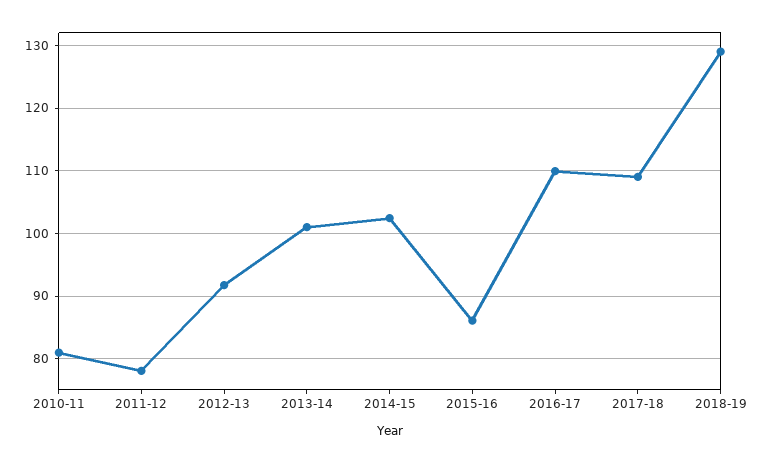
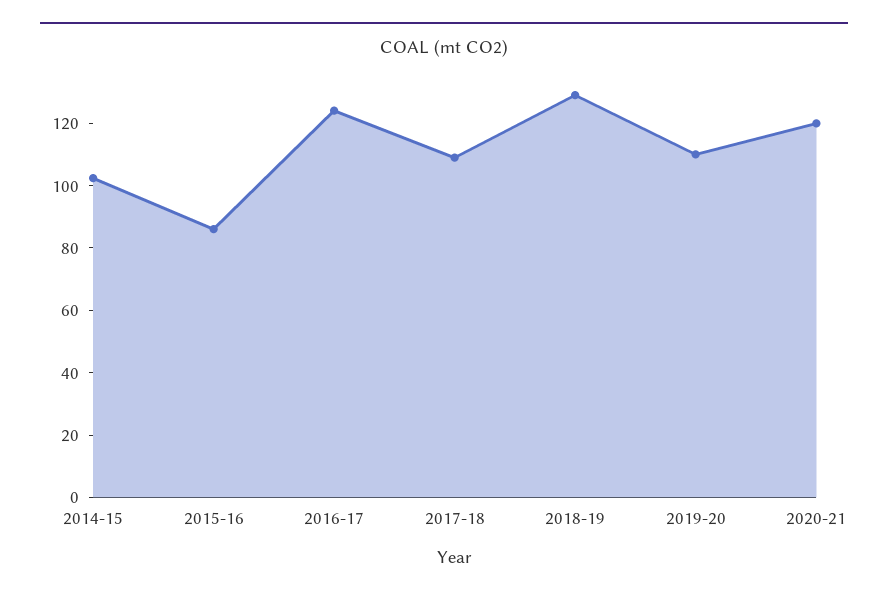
2010-11: 81 -> none
2011-12: 78 -> none
2012-13: 92 -> none
2013-14: 101 -> none
2016-17: 110 -> 125
2019-20: none -> 110
2020-21: none -> 120

